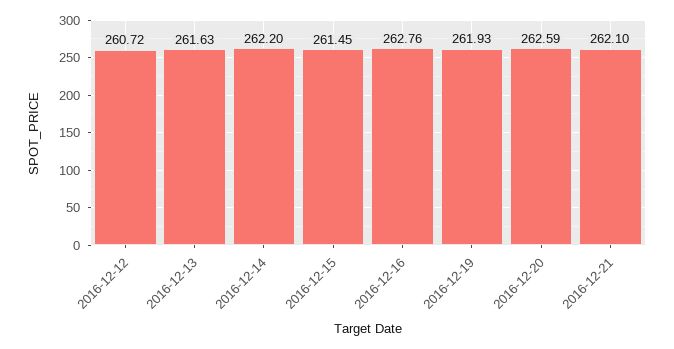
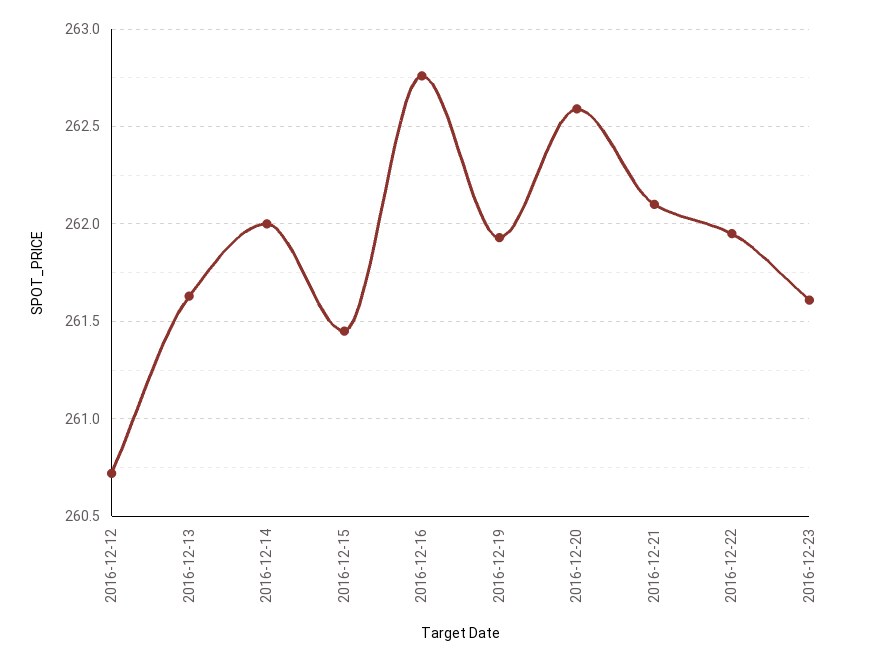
2016-12-14: 262.2 -> 262
2016-12-22: none -> 261.95
2016-12-23: none -> 261.6

